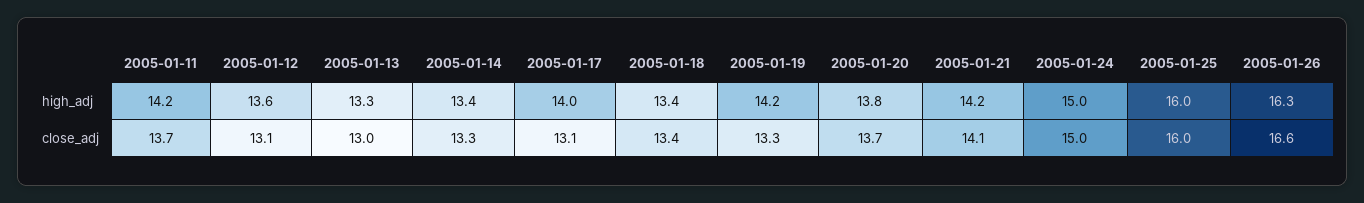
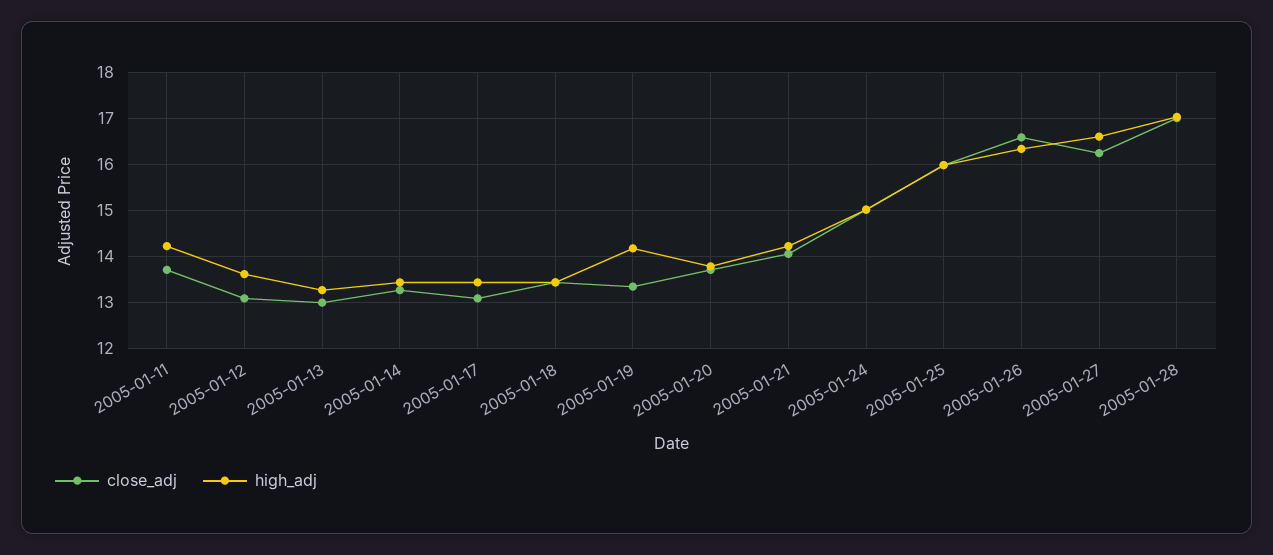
high_adj, 2005-01-17: 14 -> 13.4
close_adj, 2005-01-27: none -> 16.2
high_adj, 2005-01-27: none -> 16.6
close_adj, 2005-01-28: none -> 17
high_adj, 2005-01-28: none -> 17

